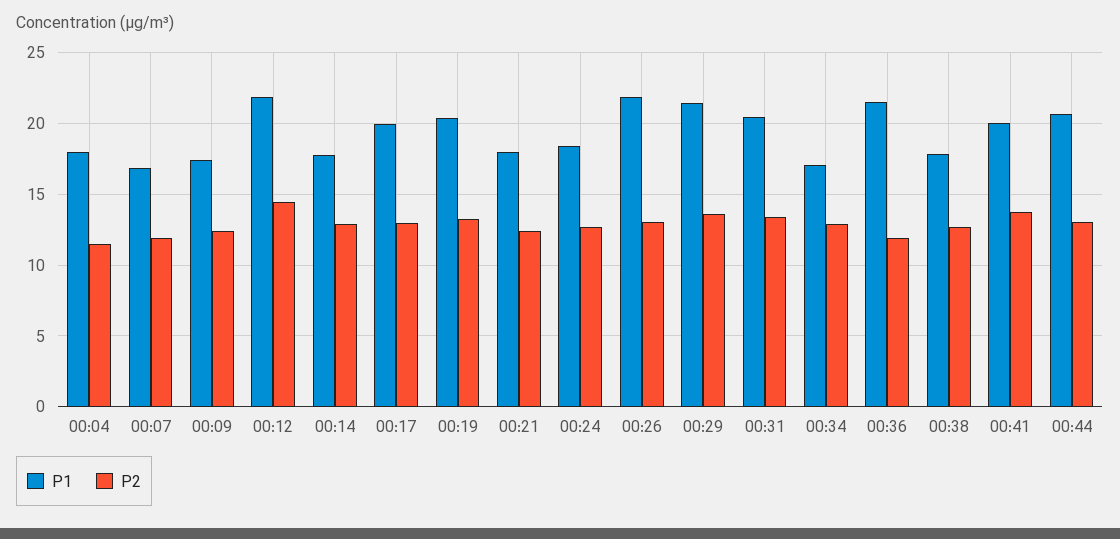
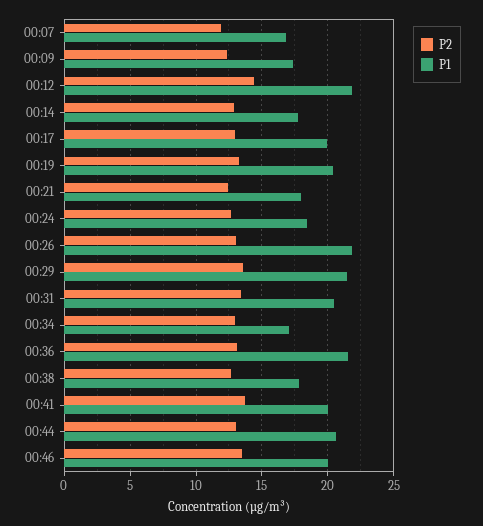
P1, 00:04: 18 -> none
P2, 00:04: 11.5 -> none
P2, 00:36: 12 -> 13
P2, 00:46: none -> 13.5
P1, 00:46: none -> 20

